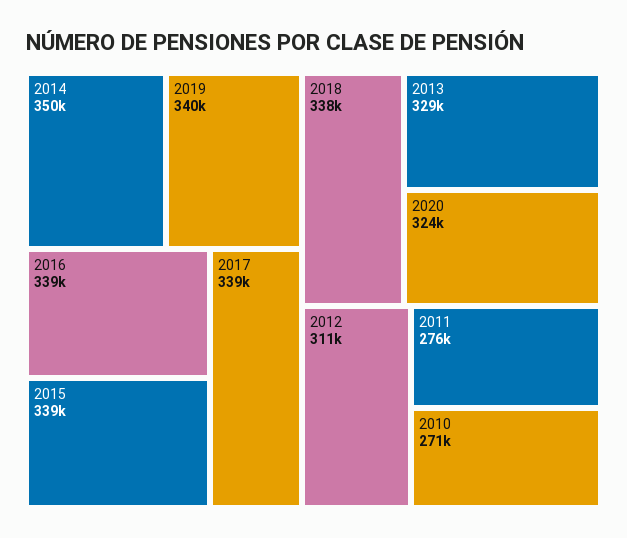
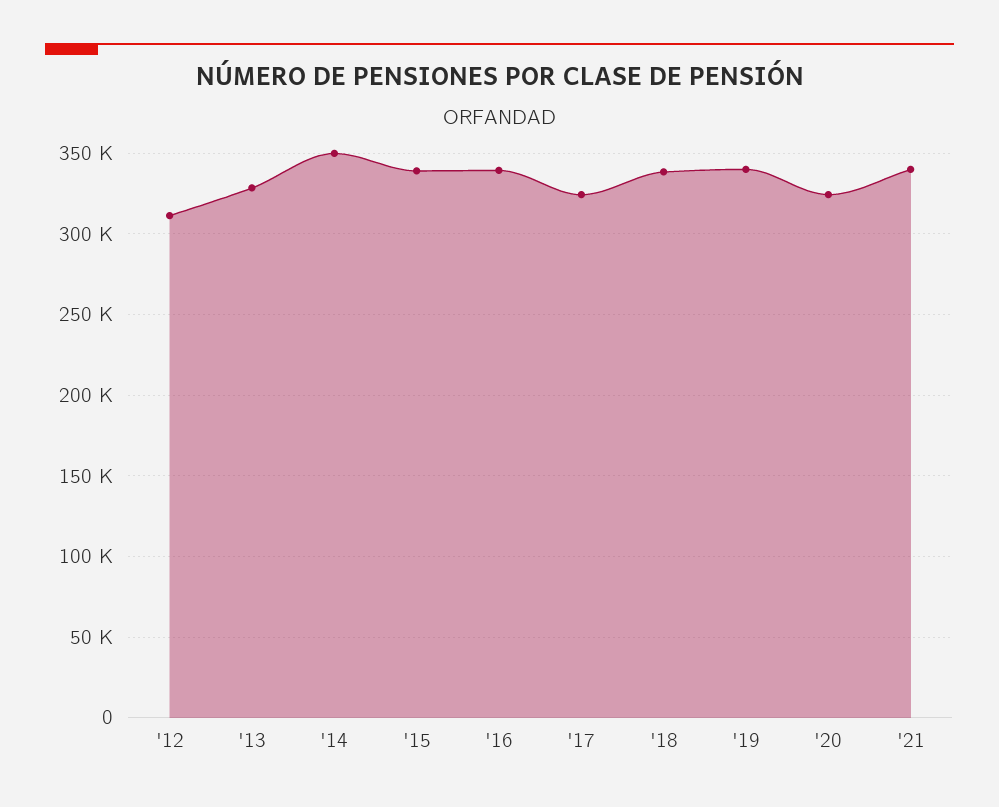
2017: 339000 -> 325000
2011: 276000 -> none
2010: 271000 -> none
'21: none -> 340000

